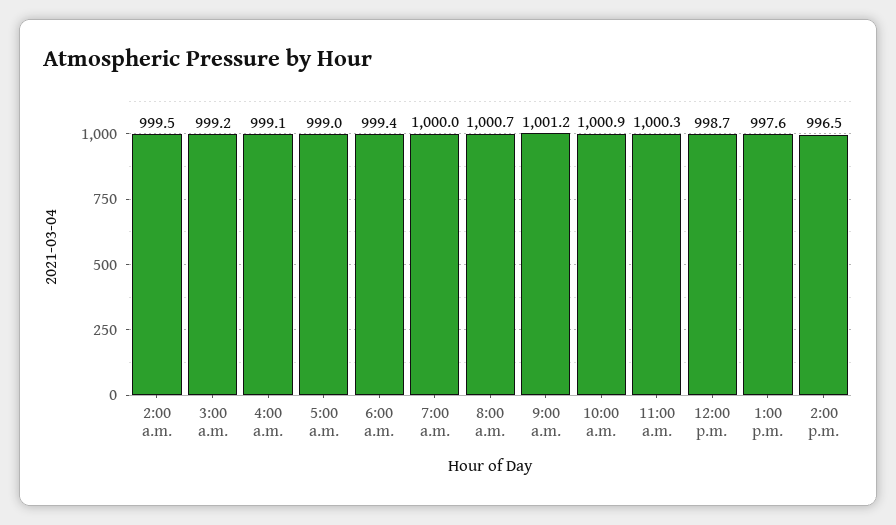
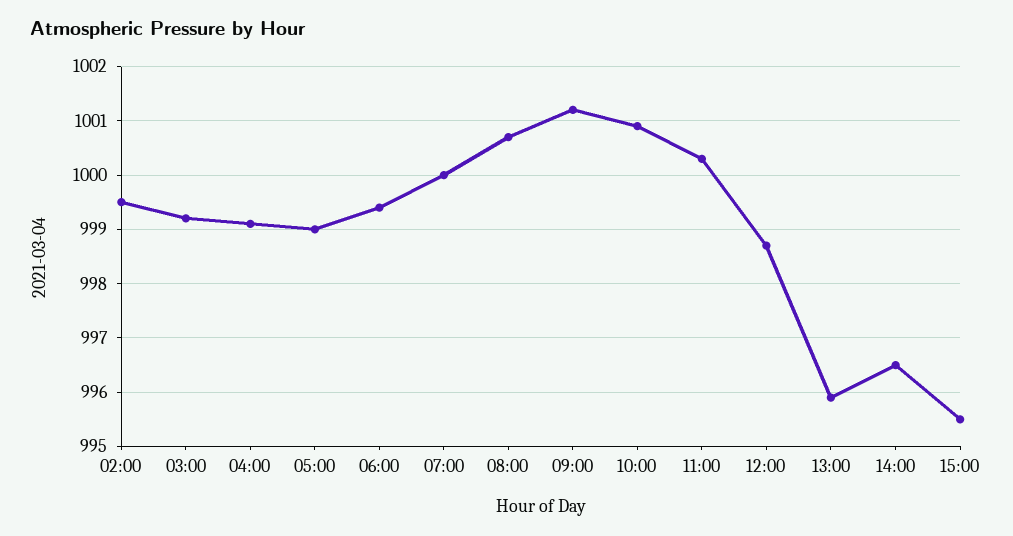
1:00 p.m.: 997.6 -> 996
15:00: none -> 995.5

